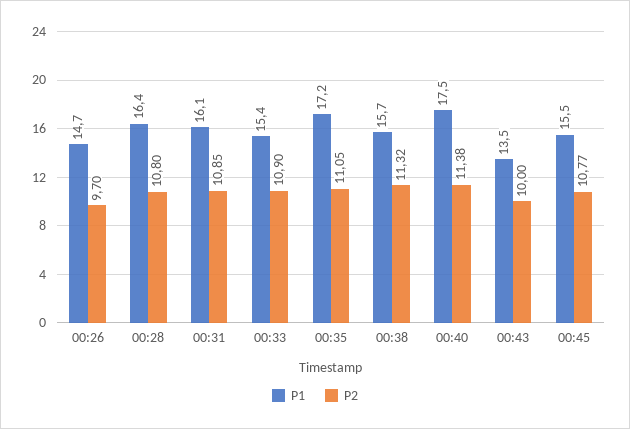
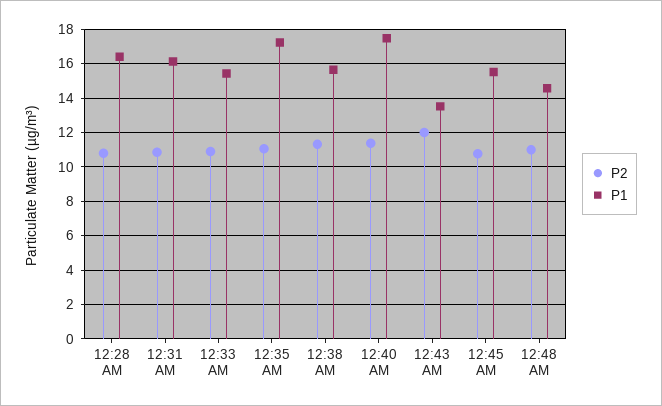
P1, 00:26: 14.7 -> none
P2, 00:26: 9.7 -> none
P2, 00:43: 10 -> 12
P2, 12:48 AM: none -> 11
P1, 12:48 AM: none -> 14.5

